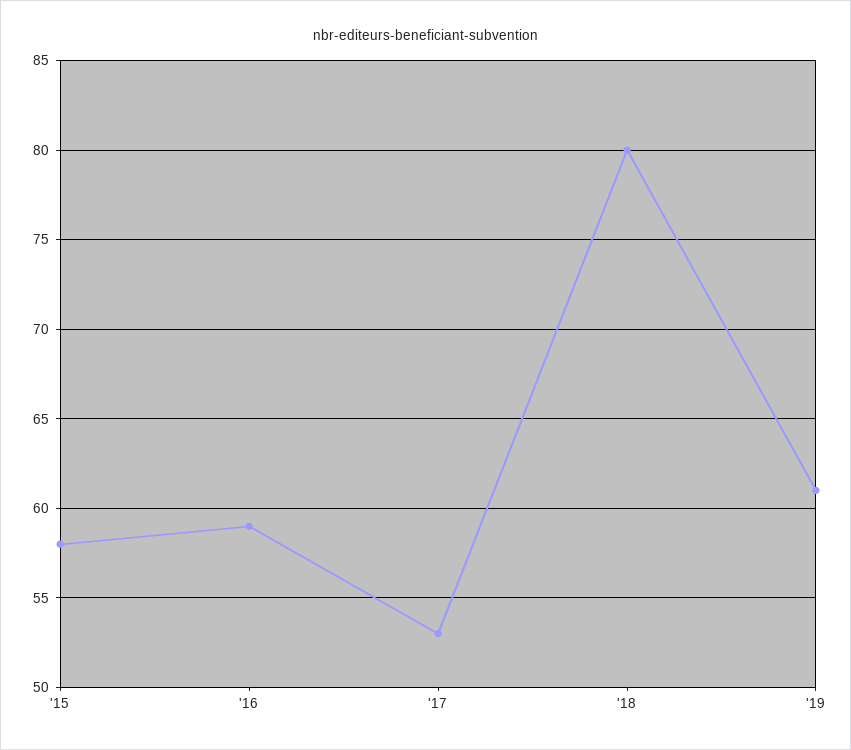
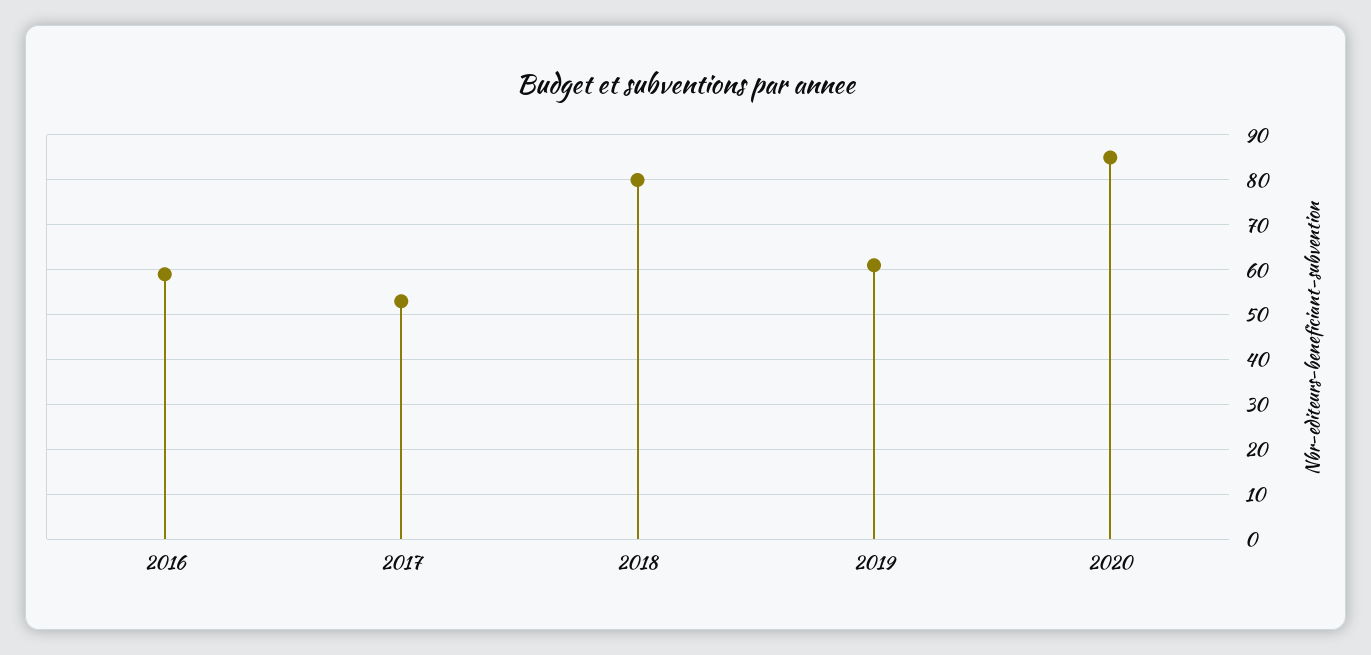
'15: 58 -> none
2020: none -> 85

